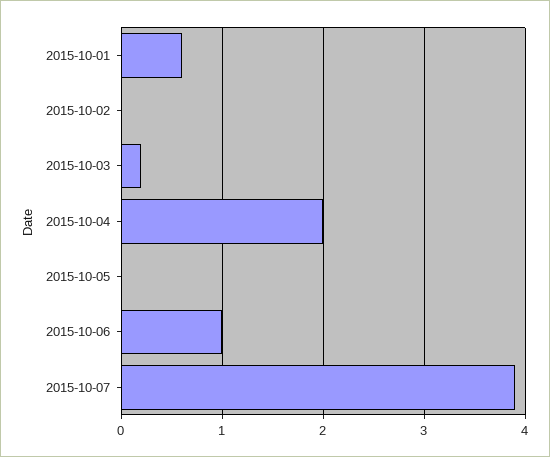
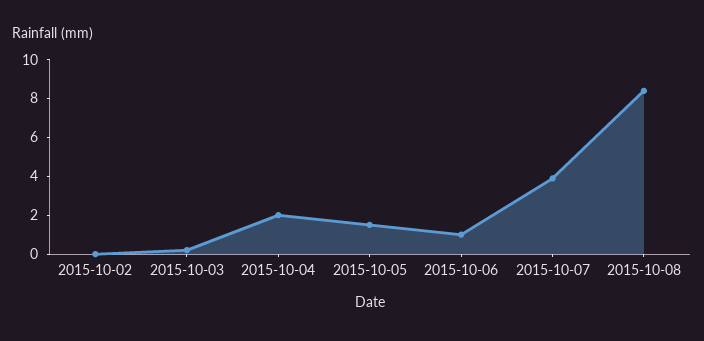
2015-10-01: 0.6 -> none
2015-10-05: 0 -> 1.5
2015-10-08: none -> 8.5

